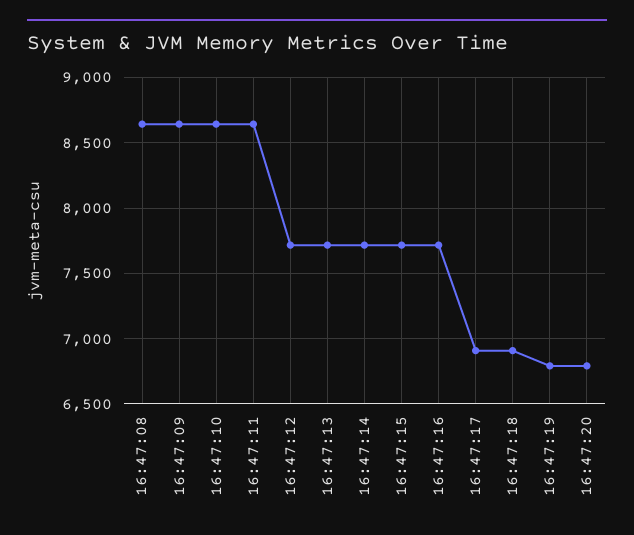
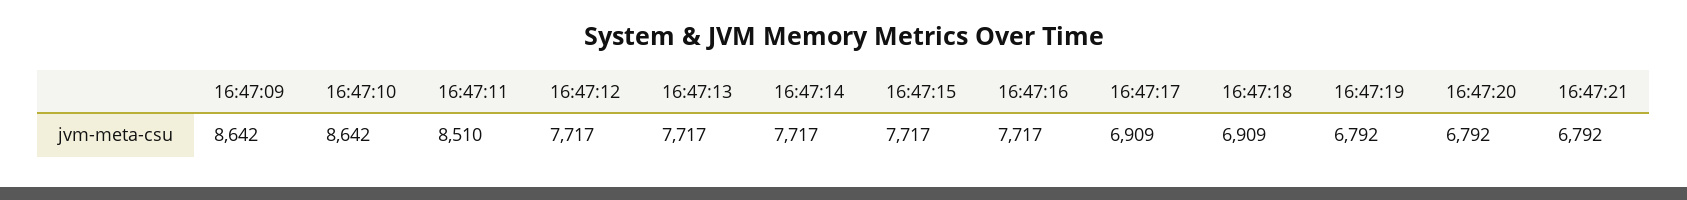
16:47:08: 8650 -> none
16:47:11: 8650 -> 8510
16:47:21: none -> 6792

